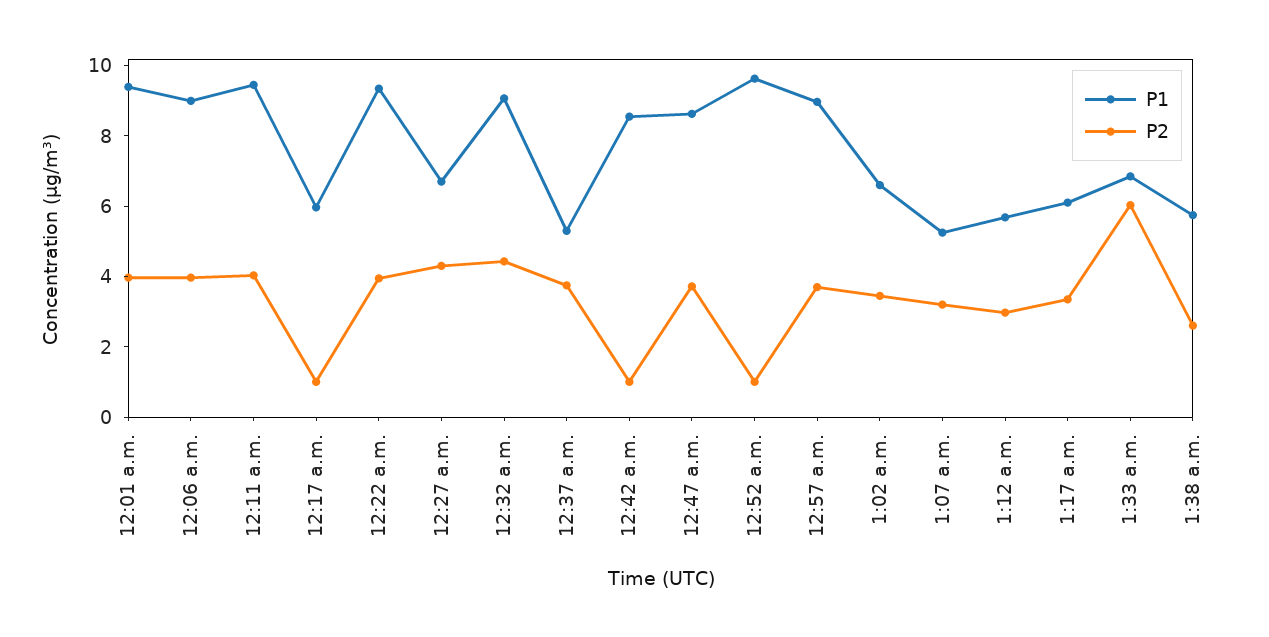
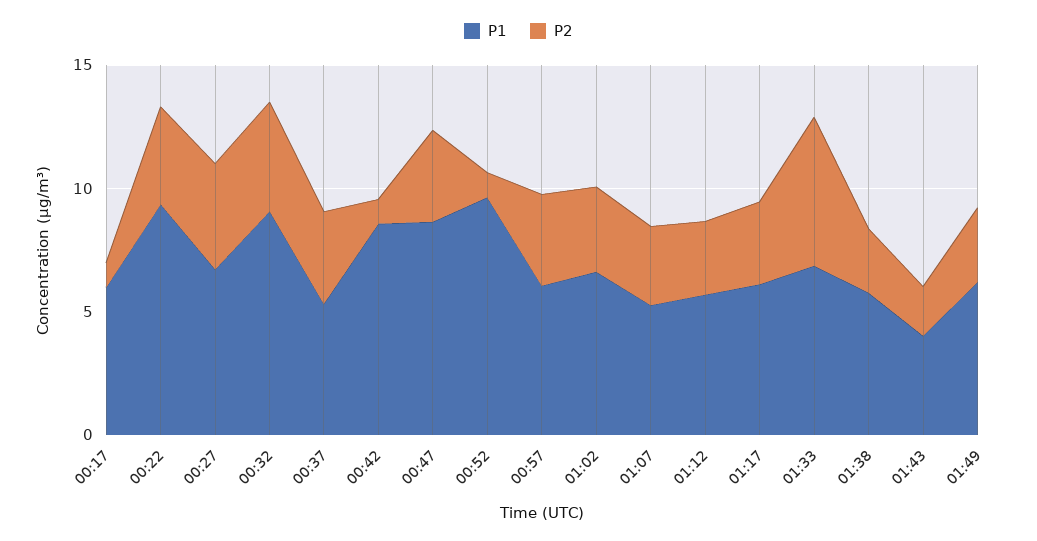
P1, 12:01 a.m.: 9.5 -> none
P2, 12:01 a.m.: 4 -> none
P1, 12:06 a.m.: 9 -> none
P2, 12:06 a.m.: 4 -> none
P1, 12:11 a.m.: 9.5 -> none
P2, 12:11 a.m.: 4 -> none
P1, 12:57 a.m.: 9 -> 6
P1, 01:43: none -> 4
P2, 01:43: none -> 2
P1, 01:49: none -> 6
P2, 01:49: none -> 3

